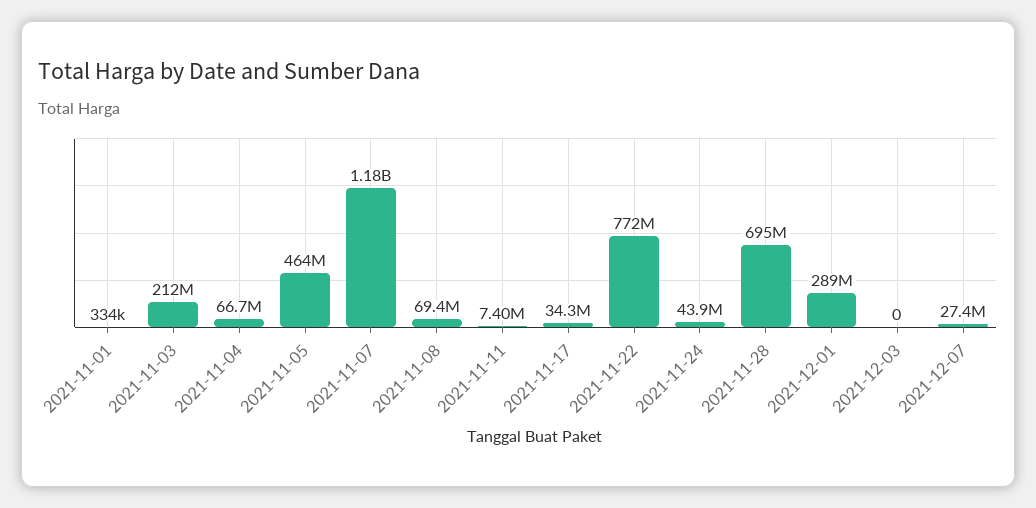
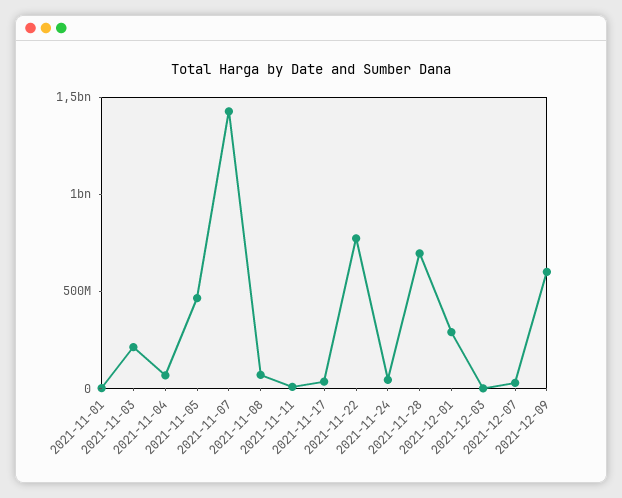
2021-11-07: 1180000000 -> 1400000000
2021-12-09: none -> 600000000

